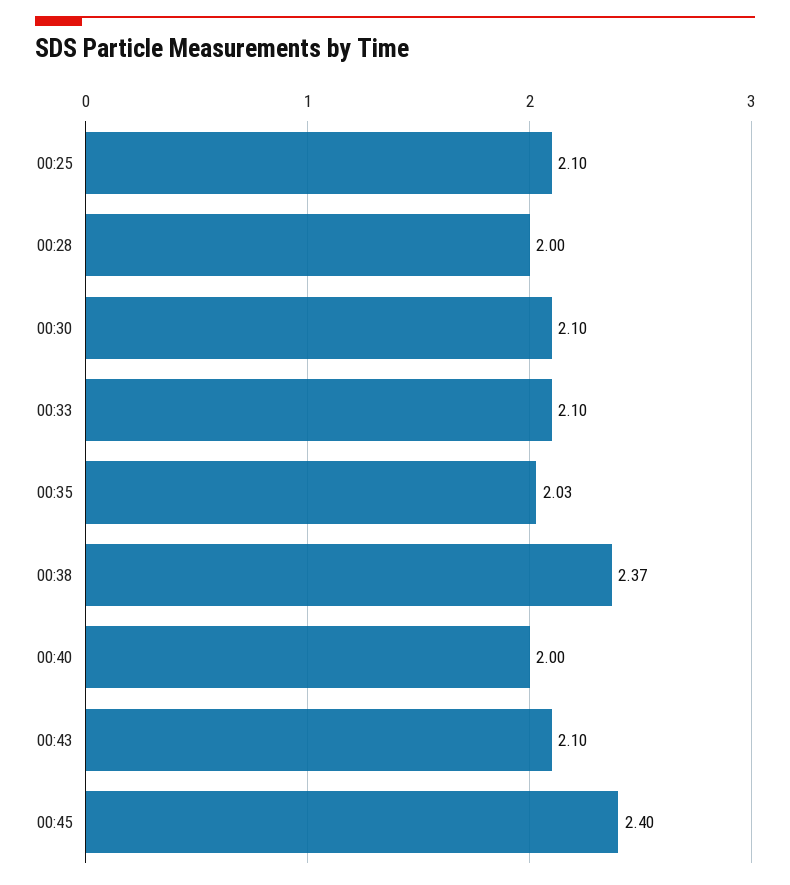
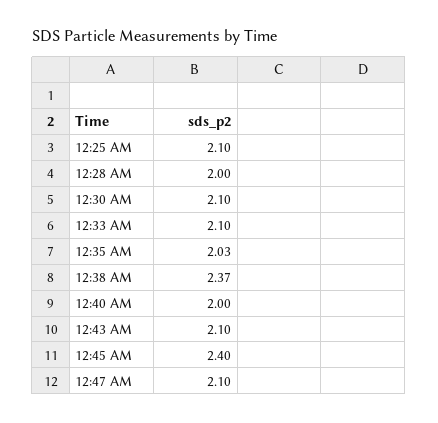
12:47 AM: none -> 2.1

